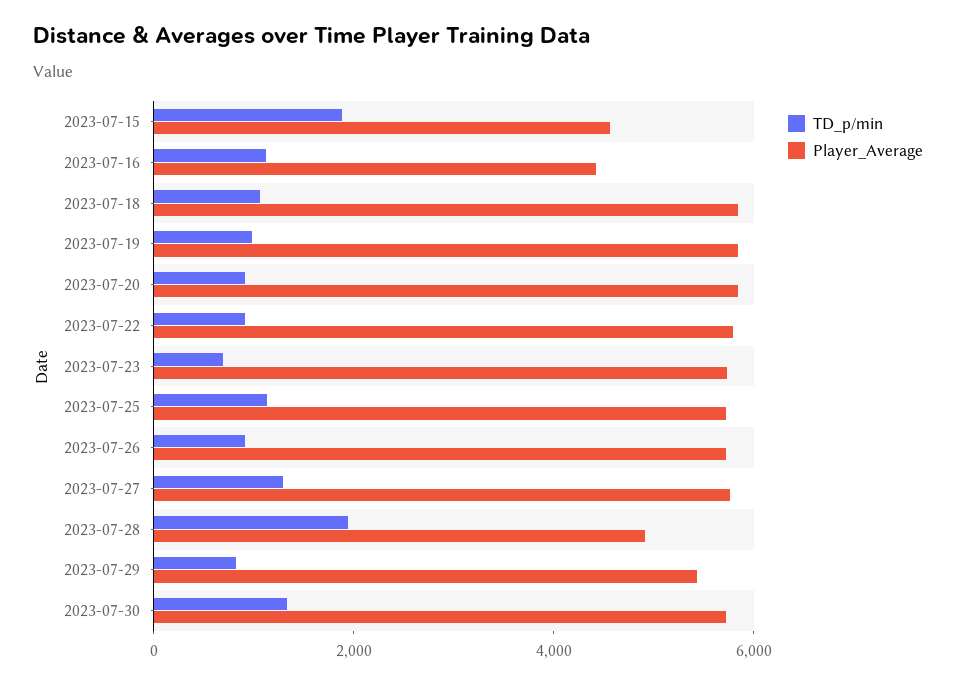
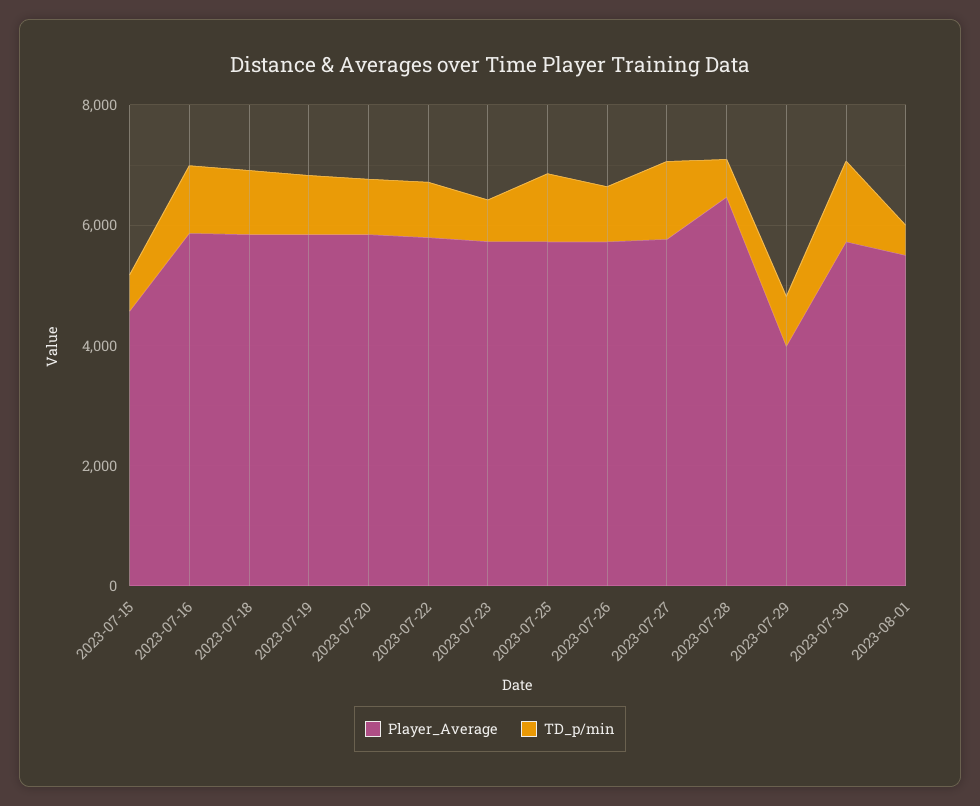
TD_p/min, 2023-07-15: 2000 -> 500
Player_Average, 2023-07-16: 4500 -> 6000
TD_p/min, 2023-07-28: 2000 -> 500
Player_Average, 2023-07-28: 5000 -> 6500
Player_Average, 2023-07-29: 5500 -> 4000
Player_Average, 2023-08-01: none -> 5500
TD_p/min, 2023-08-01: none -> 500

